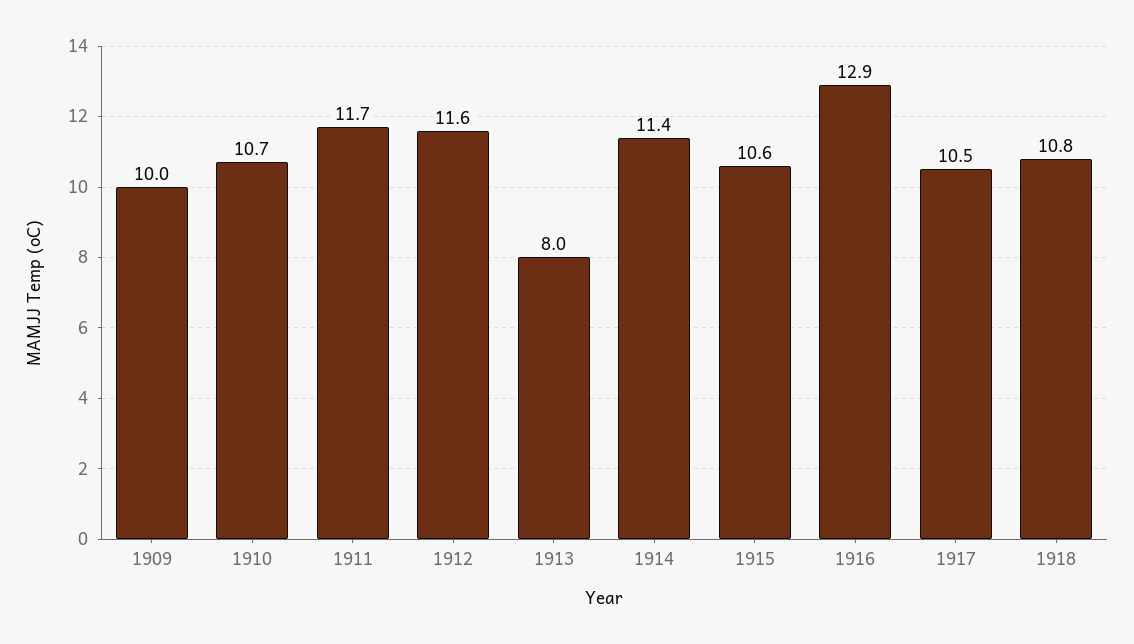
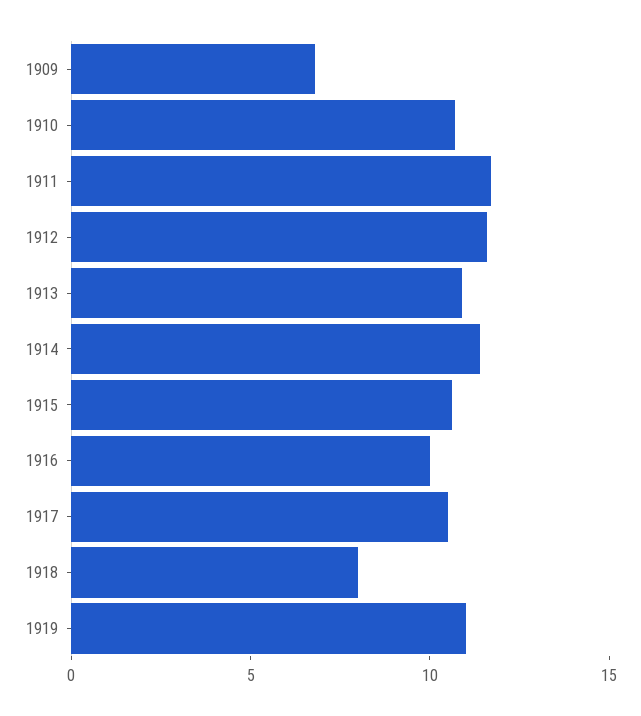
1909: 10 -> 7
1913: 8 -> 11
1916: 12.9 -> 10
1918: 10.8 -> 8
1919: none -> 11

